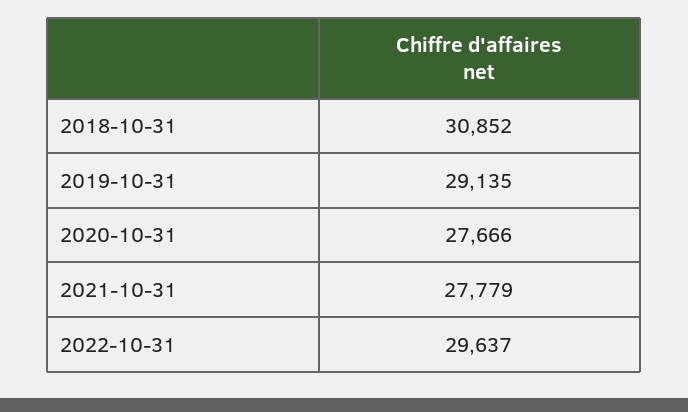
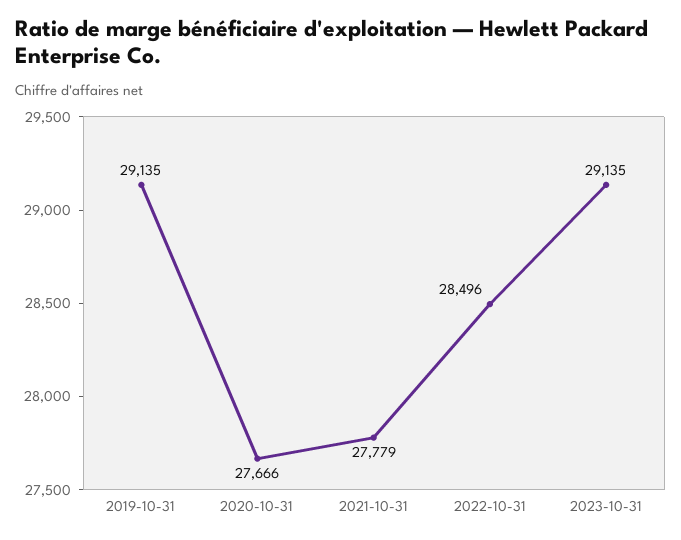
2018-10-31: 30852 -> none
2022-10-31: 29637 -> 28496
2023-10-31: none -> 29135

